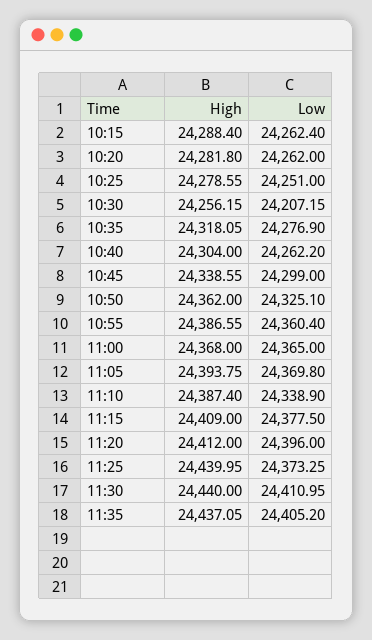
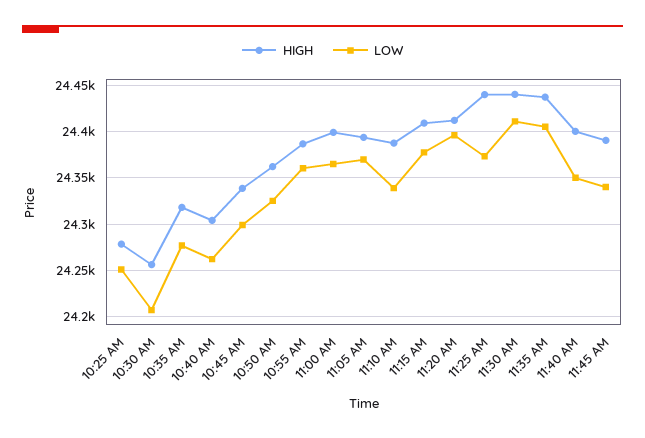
High, 10:15: 24288.4 -> none
Low, 10:15: 24262.4 -> none
High, 10:20: 24281.8 -> none
Low, 10:20: 24262 -> none
High, 11:00: 24368 -> 24400
High, 11:40 AM: none -> 24400
Low, 11:40 AM: none -> 24350
High, 11:45 AM: none -> 24390
Low, 11:45 AM: none -> 24340

